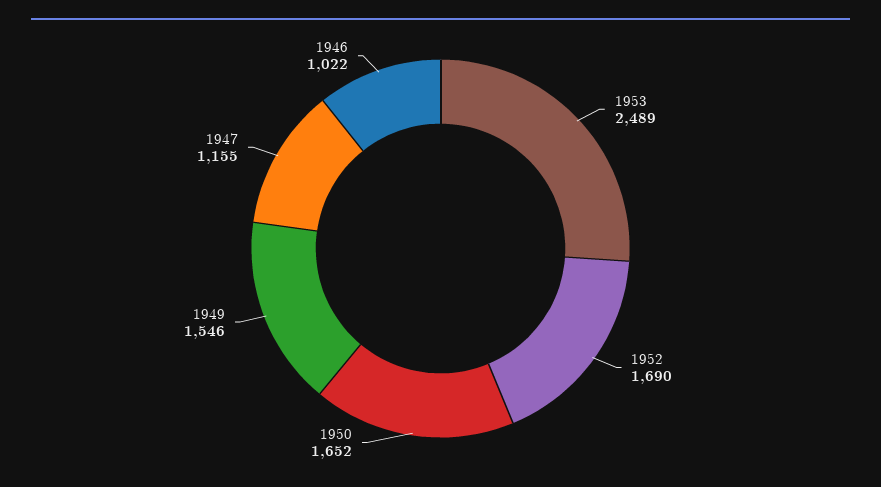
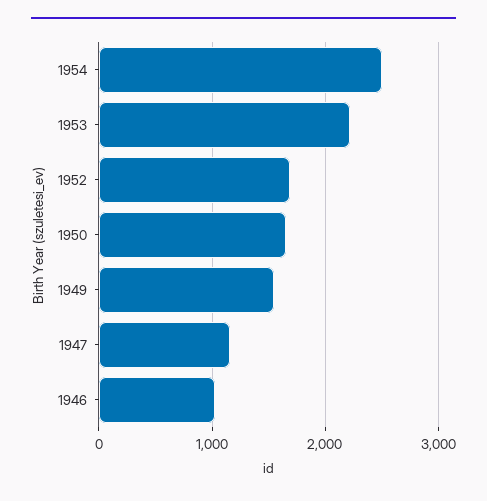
1953: 2489 -> 2200
1954: none -> 2500

